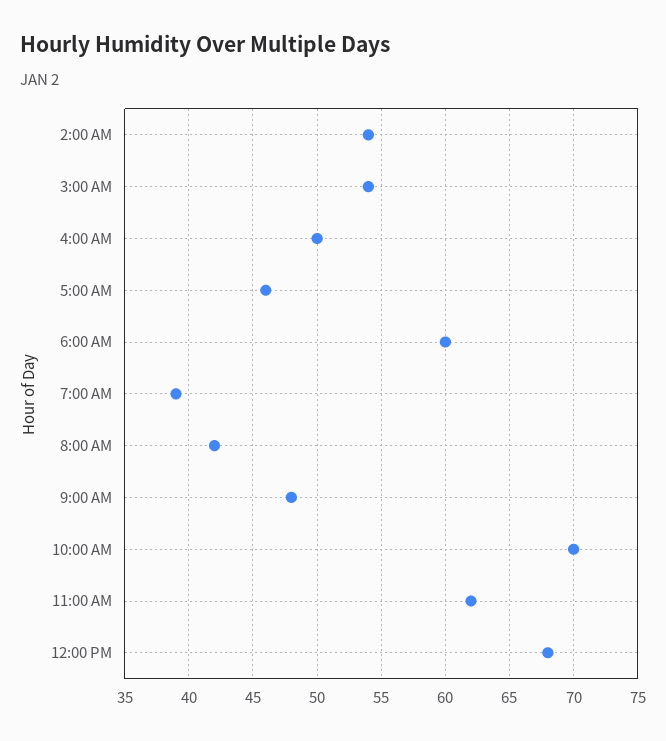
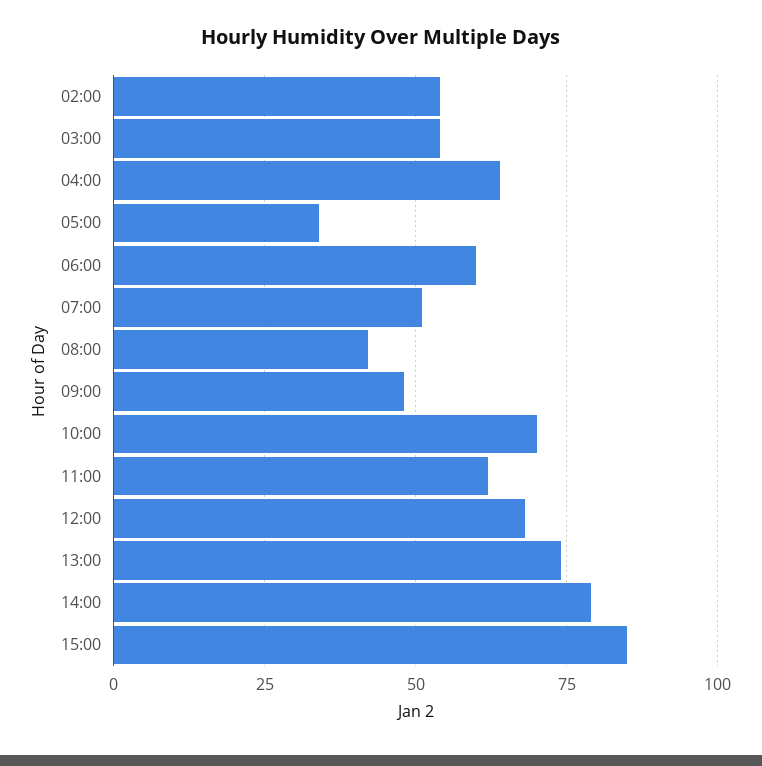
4:00 AM: 50 -> 65
5:00 AM: 46 -> 35
7:00 AM: 39 -> 50
13:00: none -> 75
14:00: none -> 80
15:00: none -> 85

